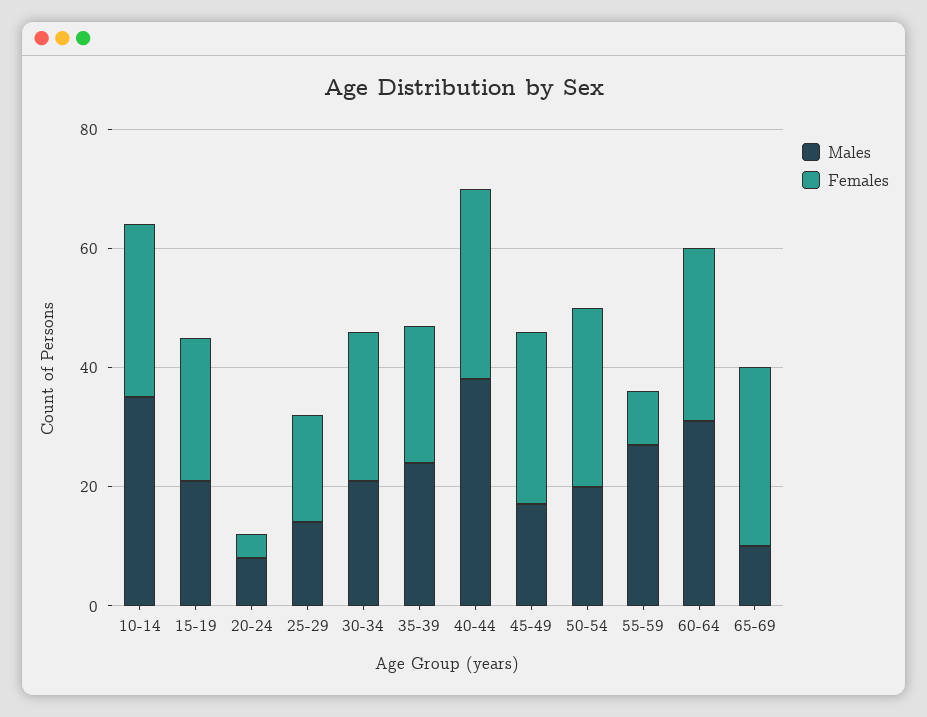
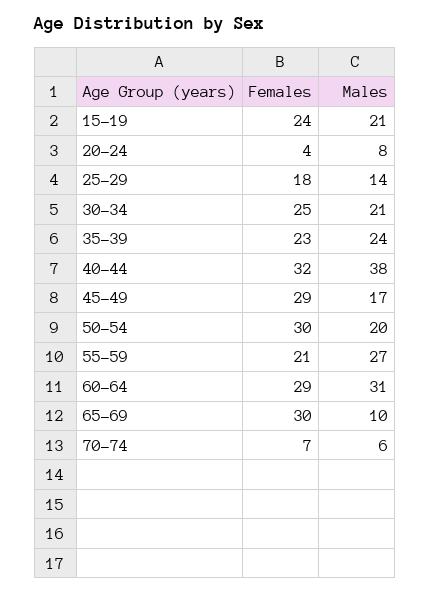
Males, 10-14: 35 -> none
Females, 10-14: 30 -> none
Females, 55-59: 10 -> 21
Females, 70-74: none -> 7
Males, 70-74: none -> 6

